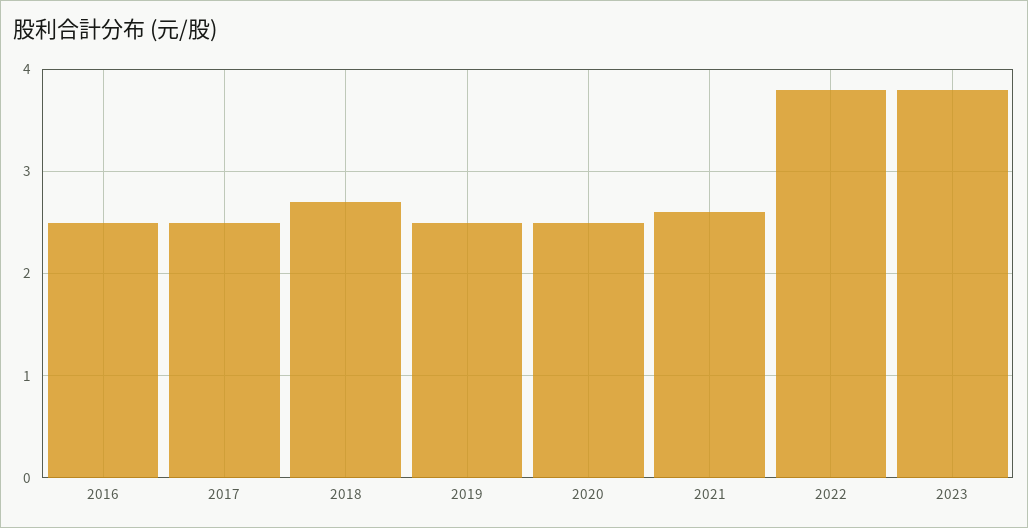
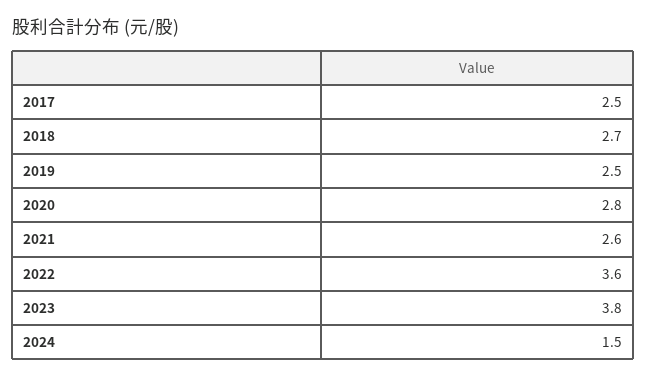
2016: 2.5 -> none
2020: 2.5 -> 2.8
2022: 3.8 -> 3.6
2024: none -> 1.5

